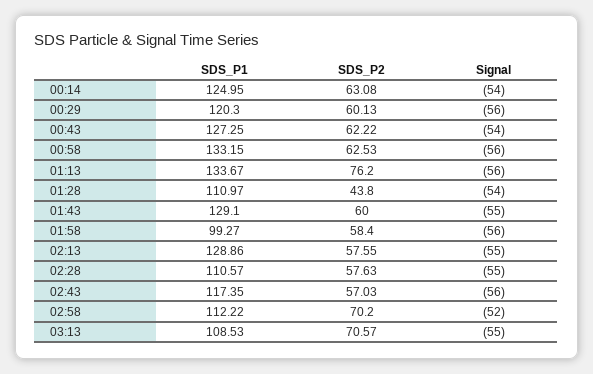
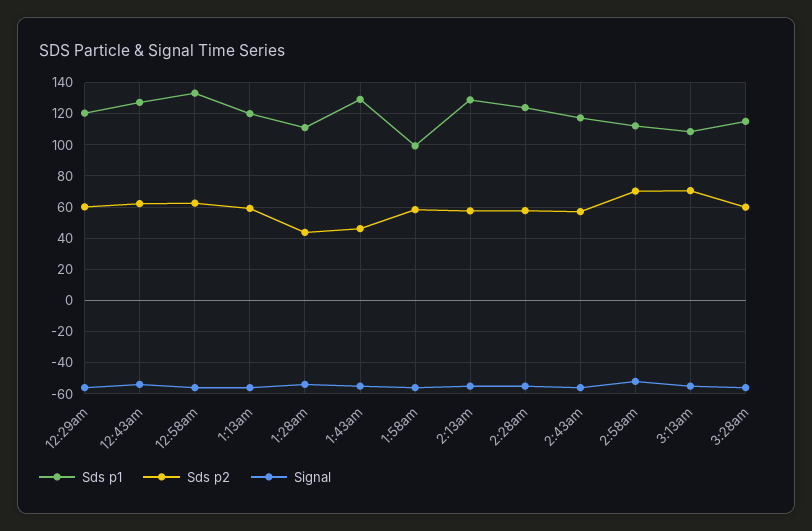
SDS_P1, 00:14: 124.95 -> none
SDS_P2, 00:14: 63.08 -> none
Signal, 00:14: -54 -> none
SDS_P1, 01:13: 133.67 -> 120
SDS_P2, 01:13: 76.2 -> 60
SDS_P2, 01:43: 60 -> 45
SDS_P1, 02:28: 110.57 -> 125
SDS_P1, 3:28am: none -> 115
SDS_P2, 3:28am: none -> 60
Signal, 3:28am: none -> -55

